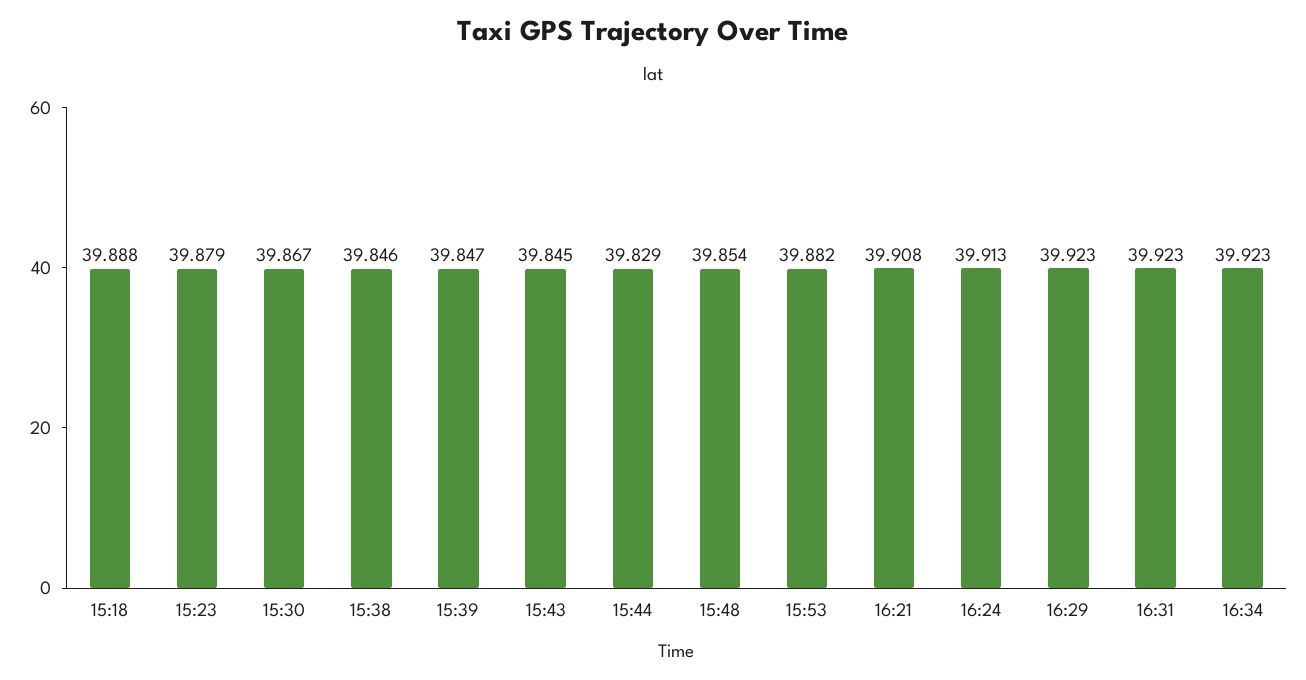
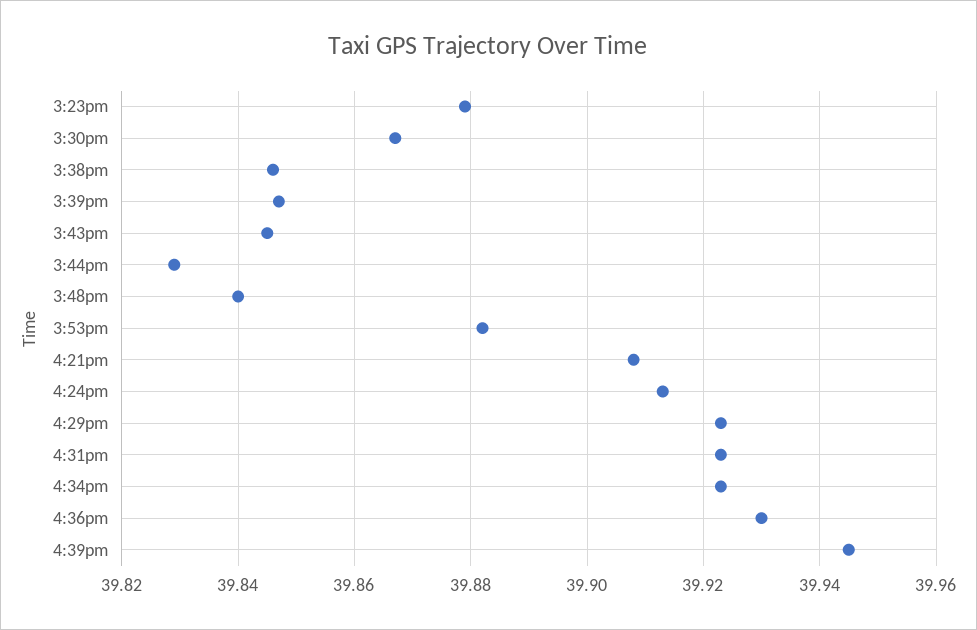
15:18: 39.888 -> none
15:48: 39.854 -> 39.84
4:36pm: none -> 39.93
4:39pm: none -> 39.945

